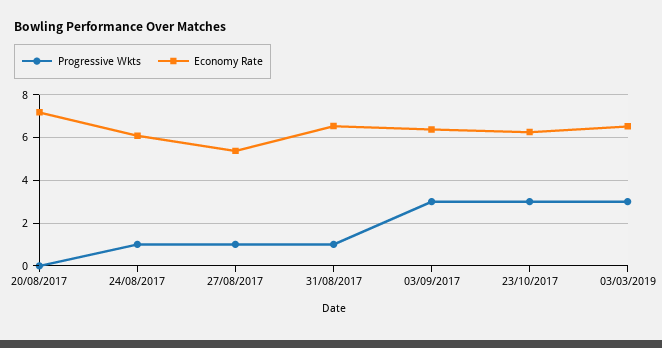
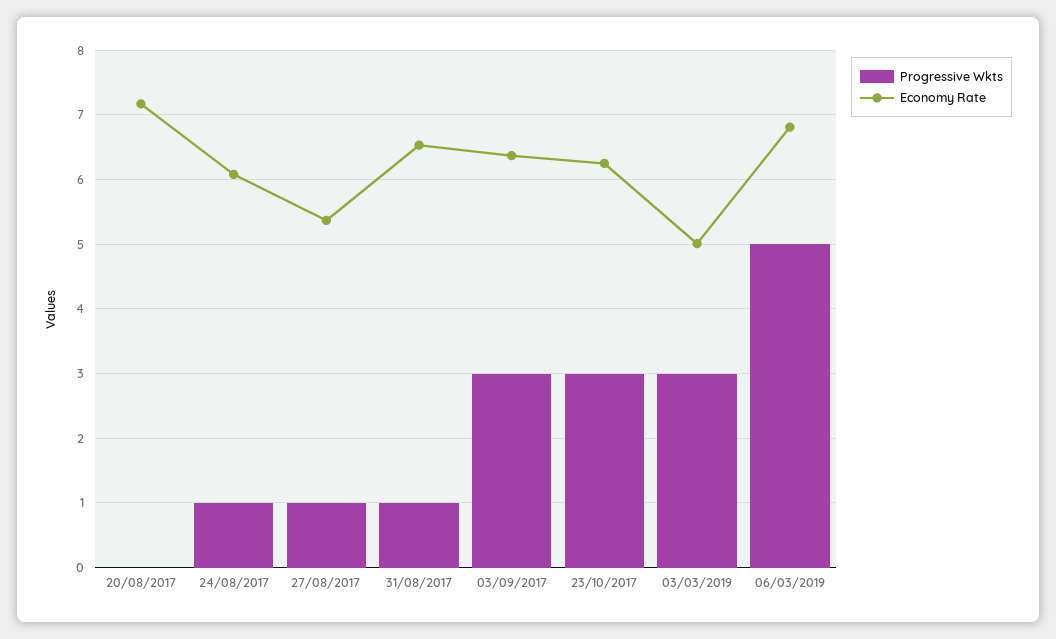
Economy Rate, 03/03/2019: 6.5 -> 5
Progressive Wkts, 06/03/2019: none -> 5
Economy Rate, 06/03/2019: none -> 6.8

